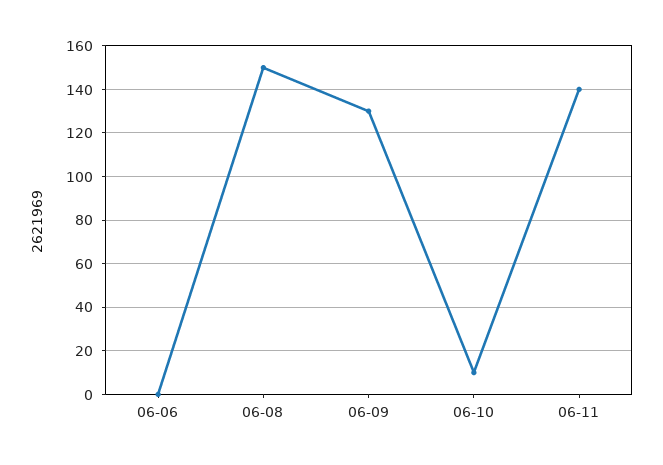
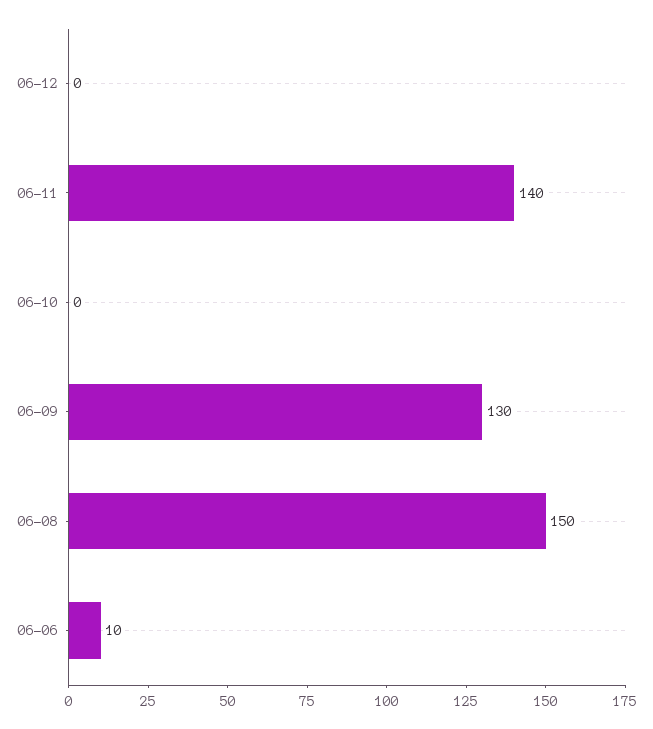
06-06: 0 -> 10
06-10: 10 -> 0
06-12: none -> 0

